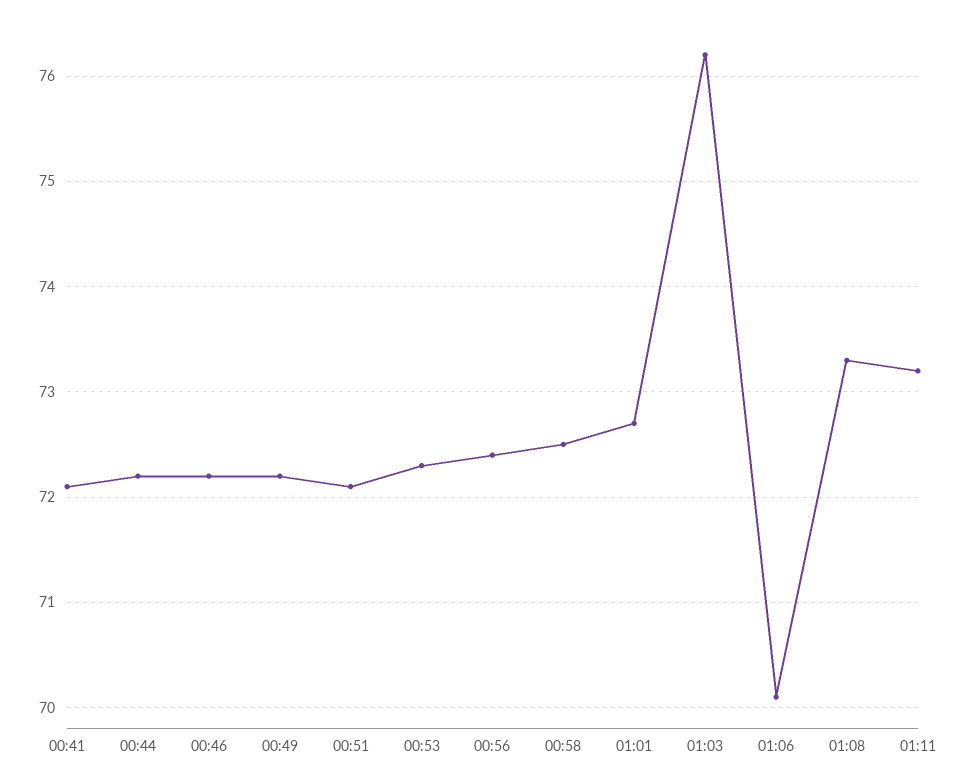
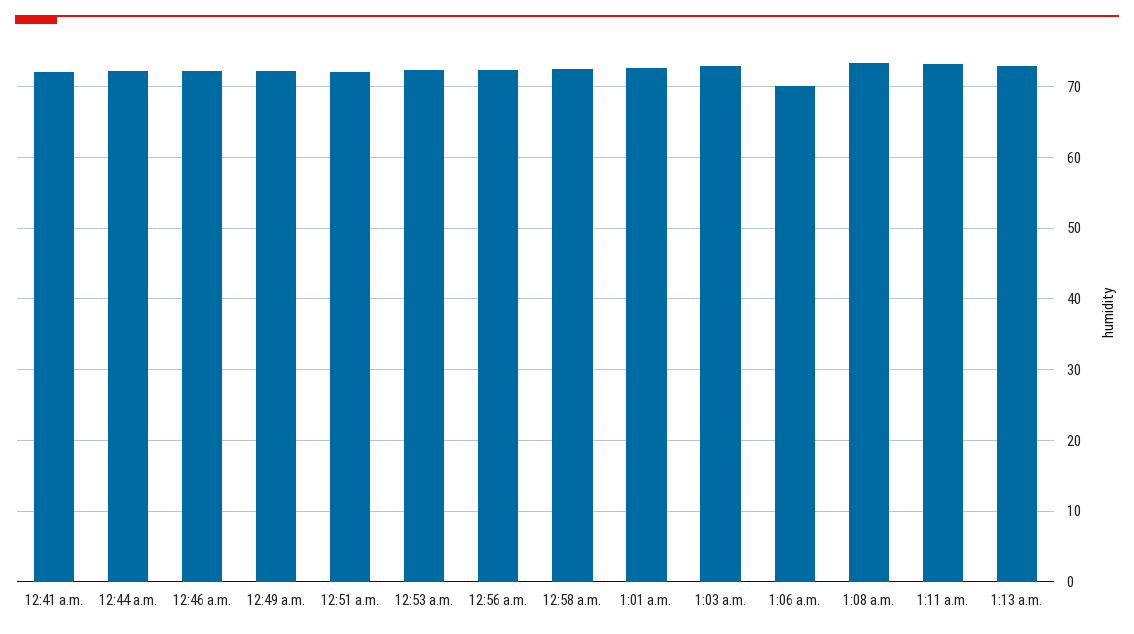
01:03: 76.2 -> 73
1:13 a.m.: none -> 73

